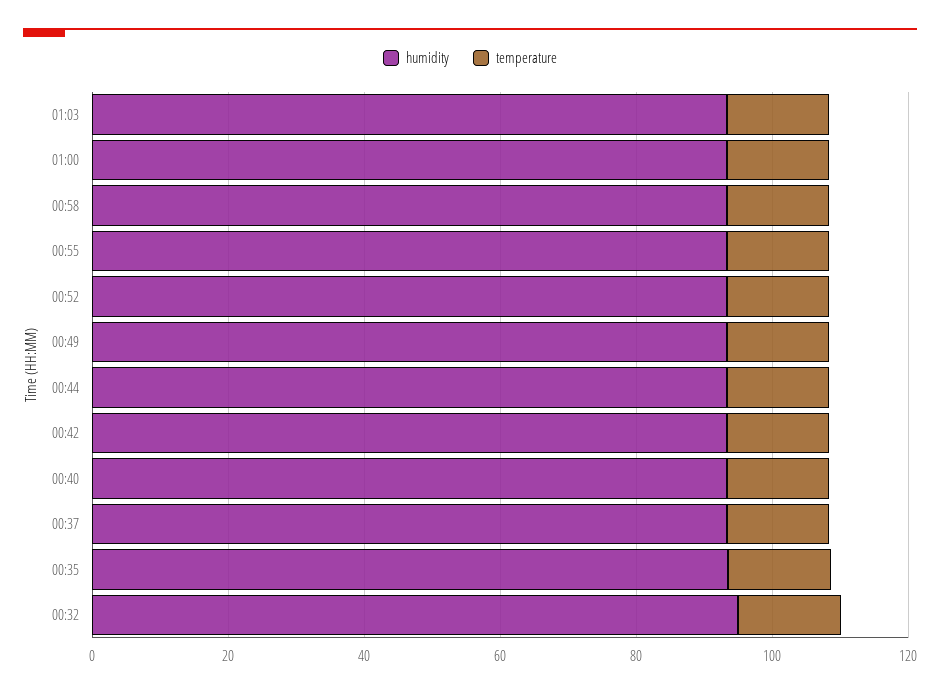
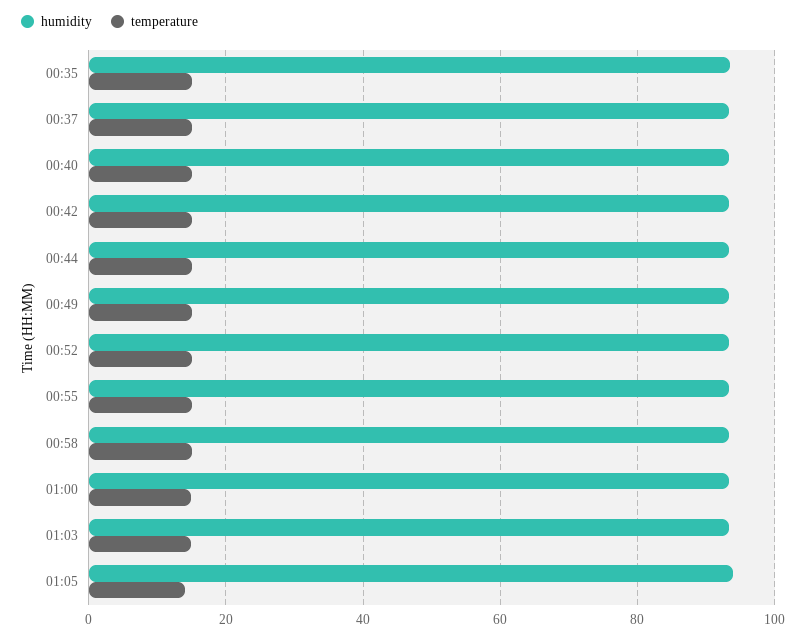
humidity, 00:32: 95 -> none
temperature, 00:32: 15 -> none
humidity, 01:05: none -> 94
temperature, 01:05: none -> 14

